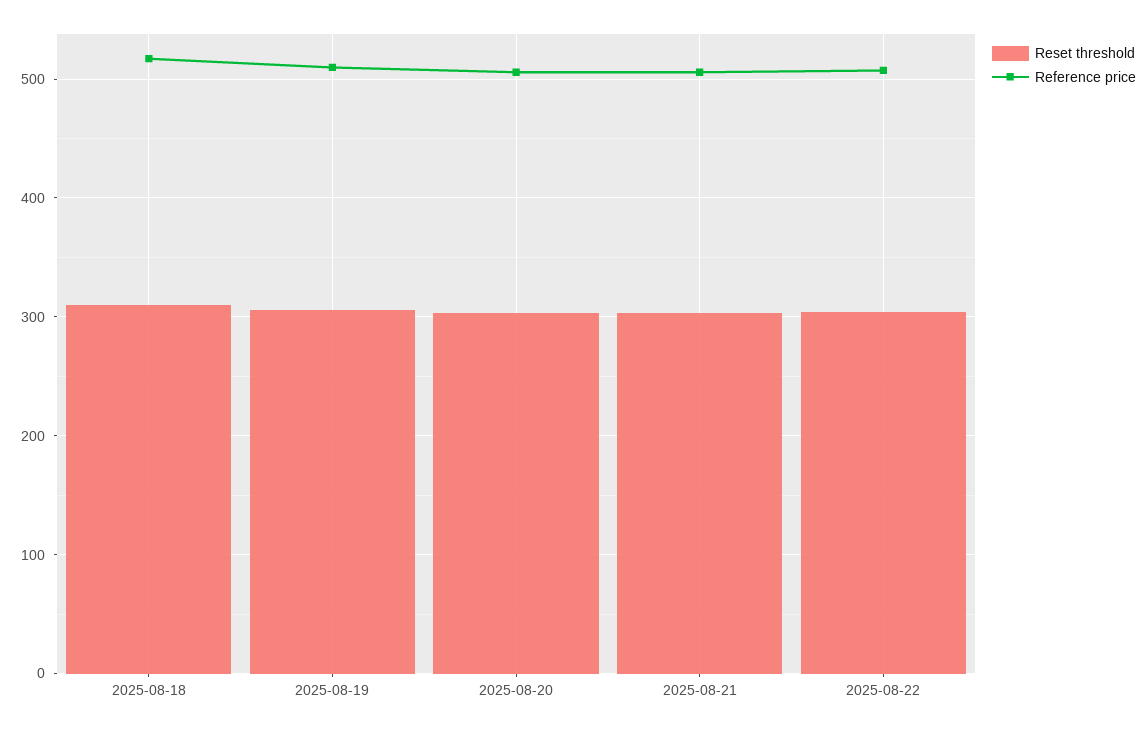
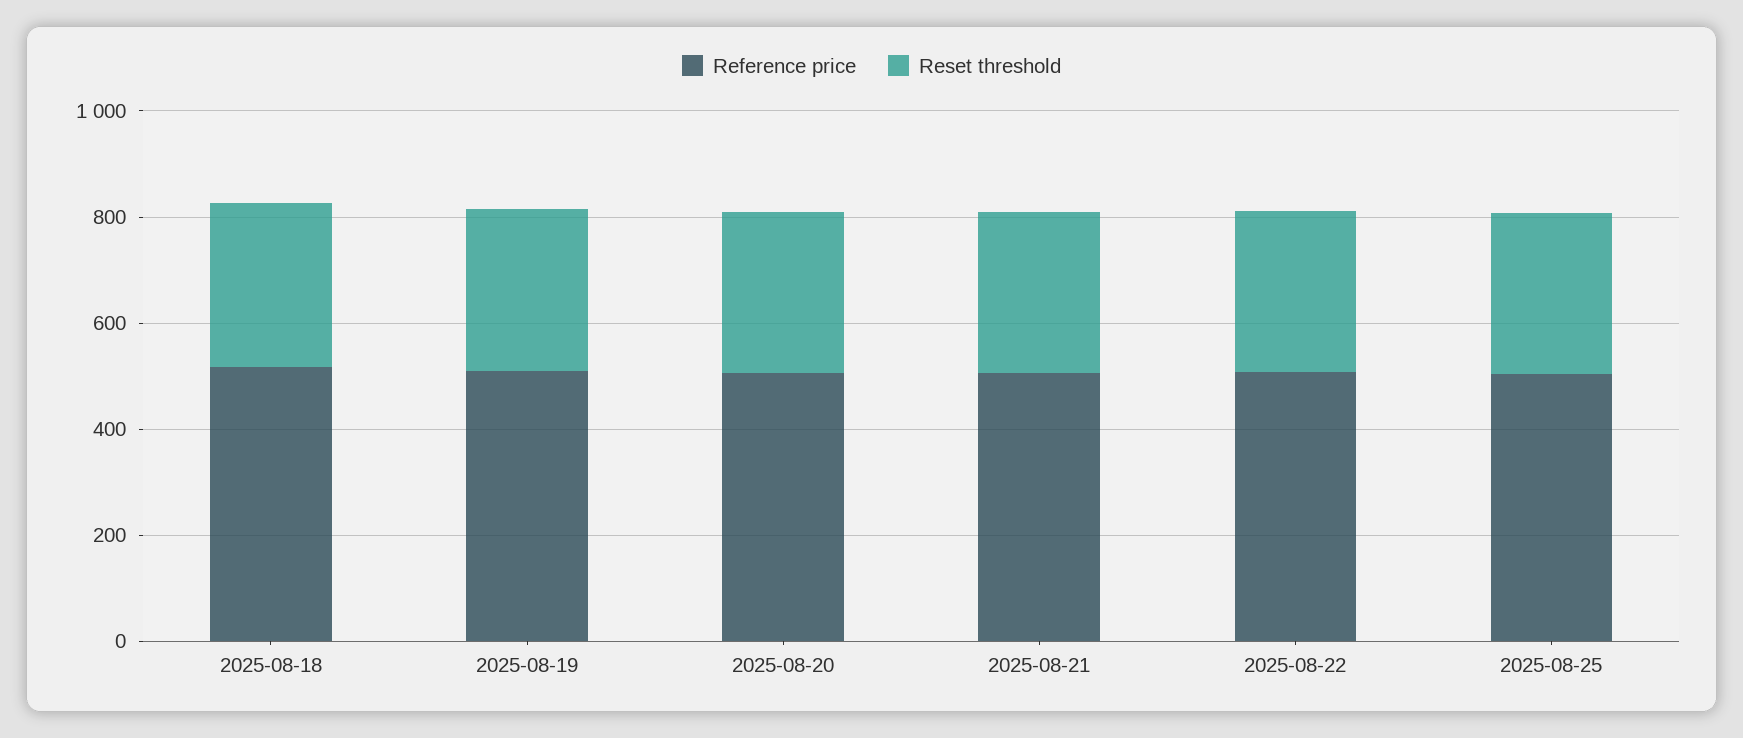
Reference price, 2025-08-25: none -> 500
Reset threshold, 2025-08-25: none -> 300

